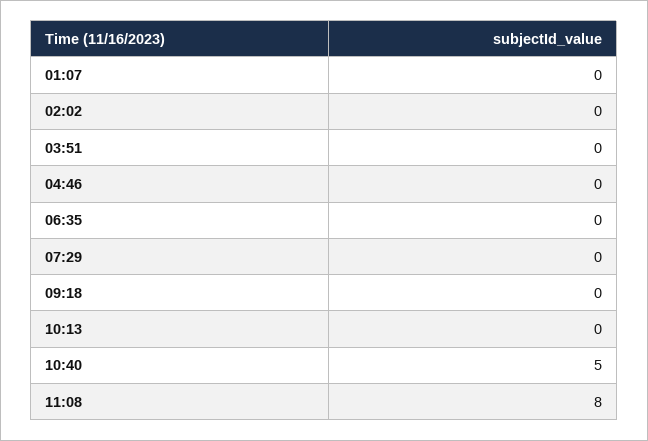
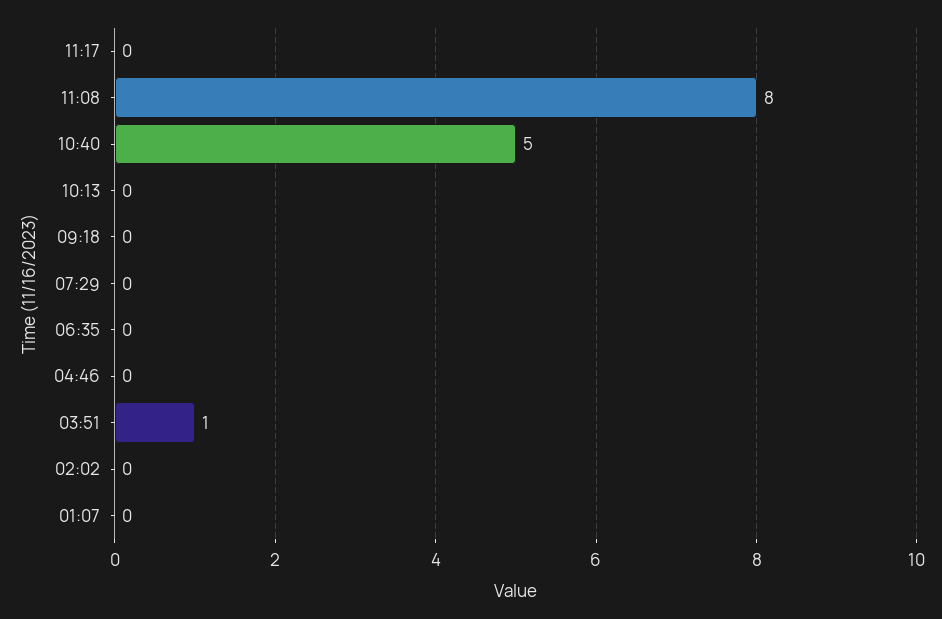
03:51: 0 -> 1
11:17: none -> 0

